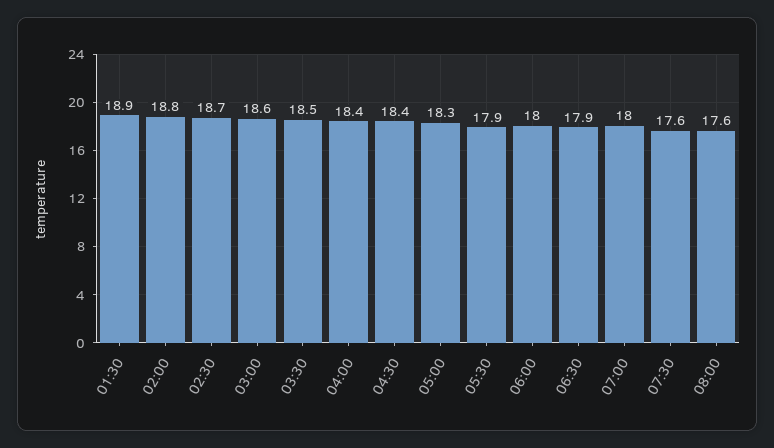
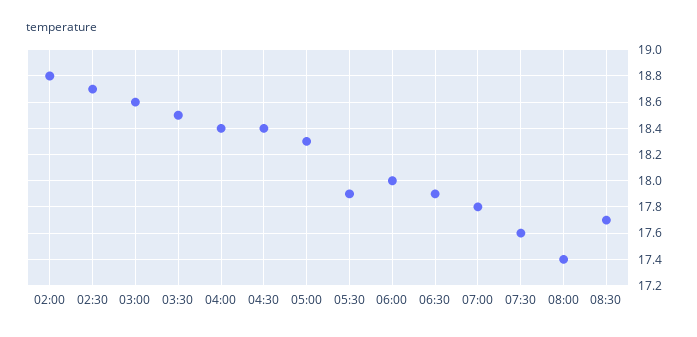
01:30: 18.9 -> none
07:00: 18 -> 17.8
08:00: 17.6 -> 17.4
08:30: none -> 17.7

